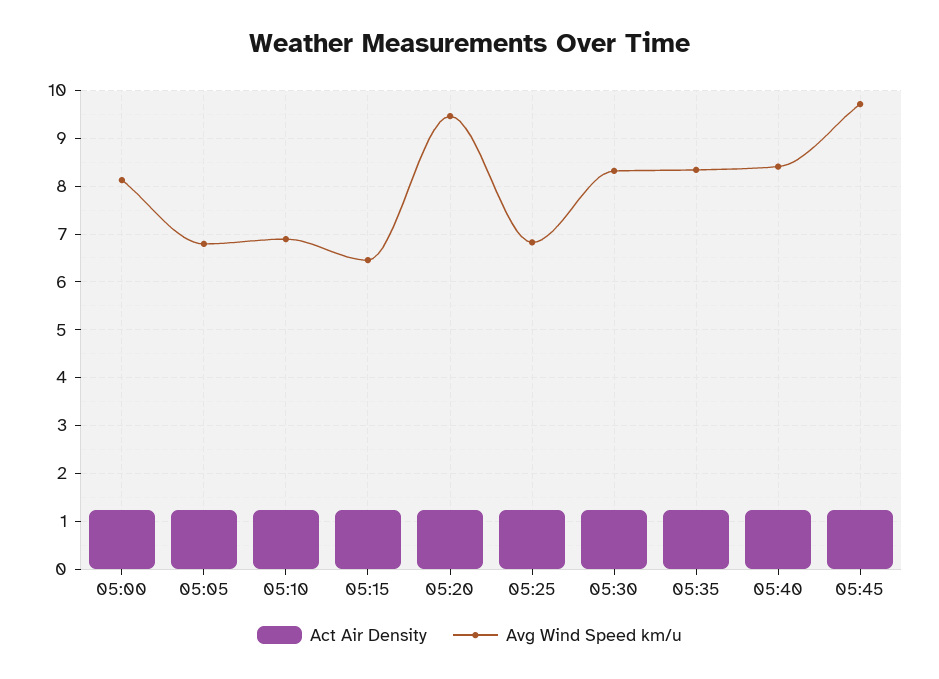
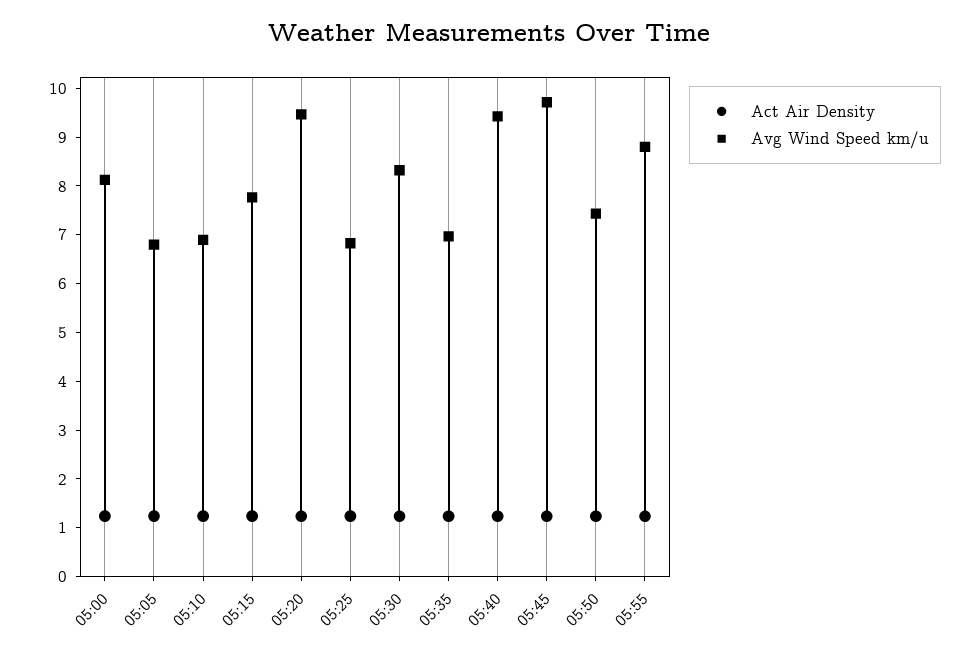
Avg Wind Speed km/u, 05:15: 6.4 -> 7.8
Avg Wind Speed km/u, 05:35: 8.4 -> 7
Avg Wind Speed km/u, 05:40: 8.4 -> 9.4
Act Air Density, 05:50: none -> 1.2
Avg Wind Speed km/u, 05:50: none -> 7.4
Act Air Density, 05:55: none -> 1.2
Avg Wind Speed km/u, 05:55: none -> 8.8

